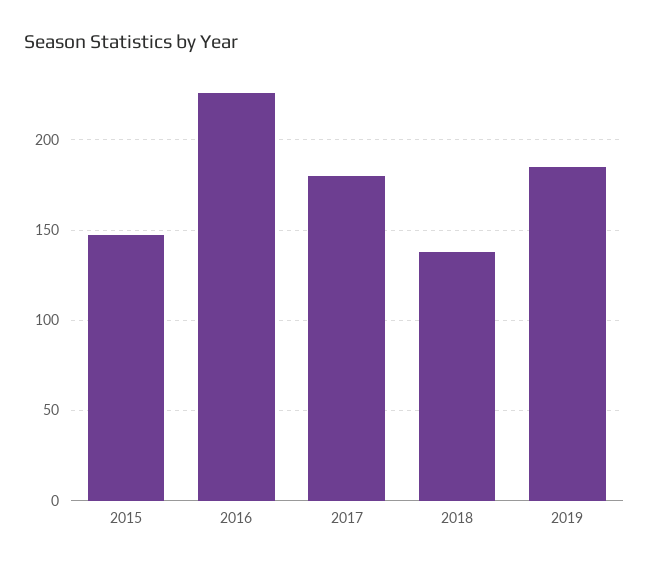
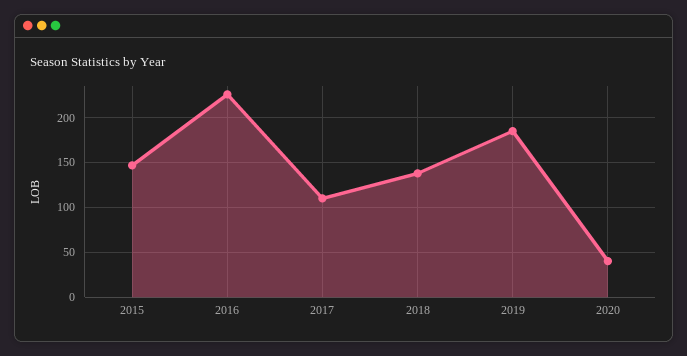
2017: 180 -> 110
2020: none -> 40

